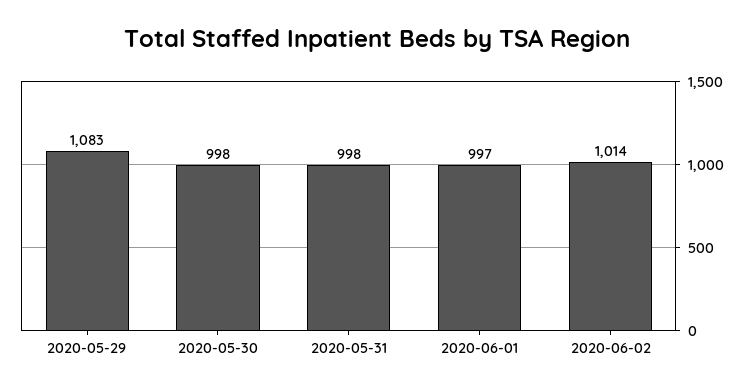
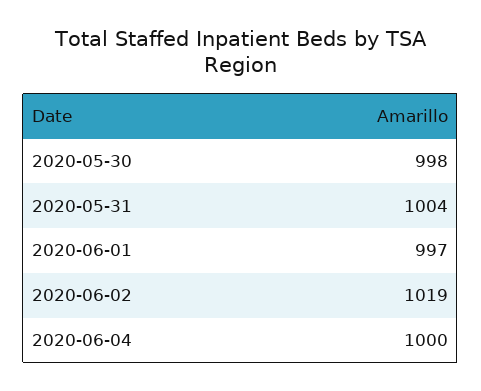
2020-05-29: 1083 -> none
2020-05-31: 998 -> 1004
2020-06-02: 1014 -> 1019
2020-06-04: none -> 1000

